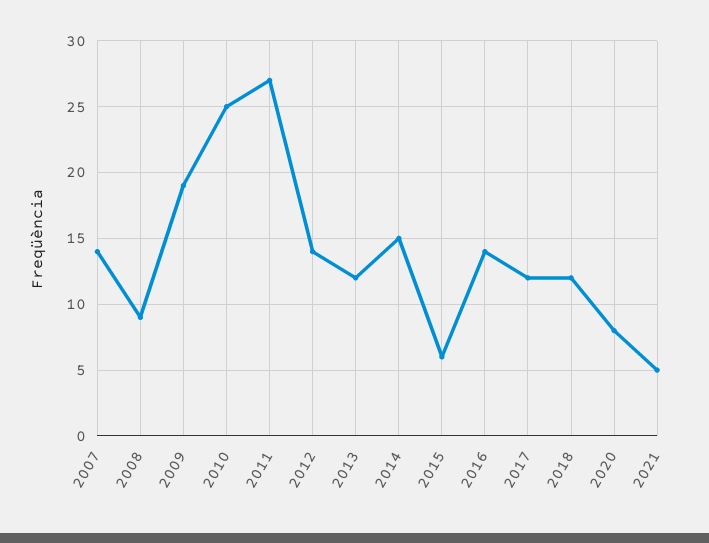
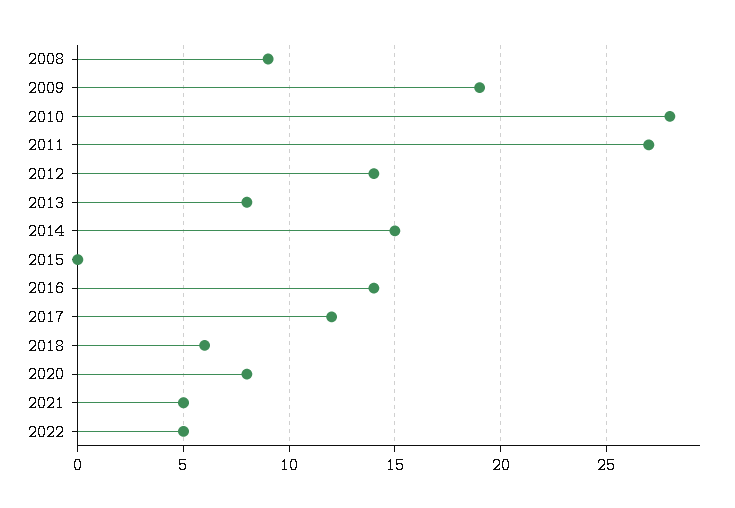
2007: 14 -> none
2010: 25 -> 28
2013: 12 -> 8
2015: 6 -> 0
2018: 12 -> 6
2022: none -> 5

